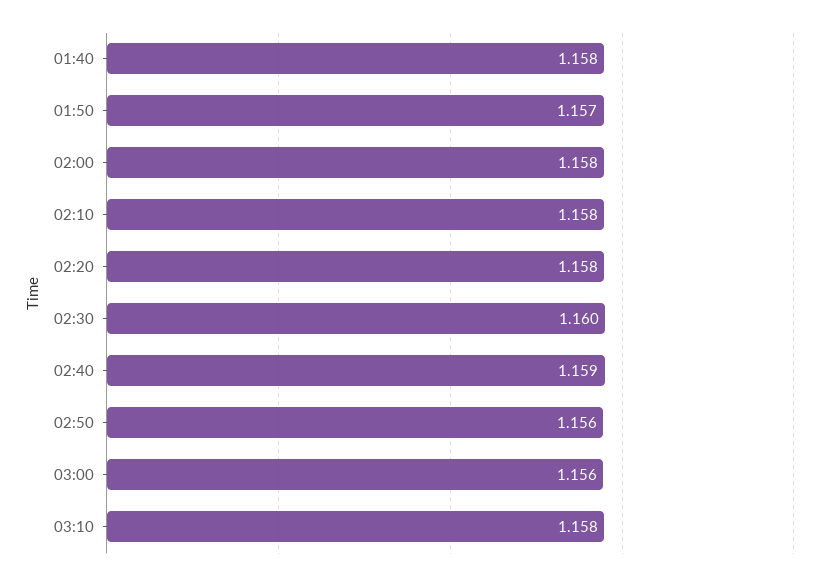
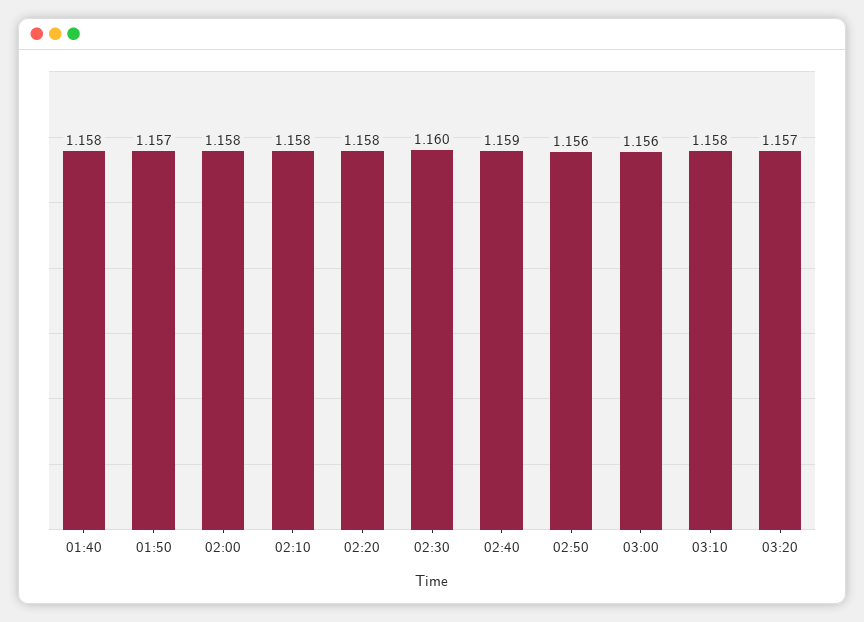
03:20: none -> 1.157

